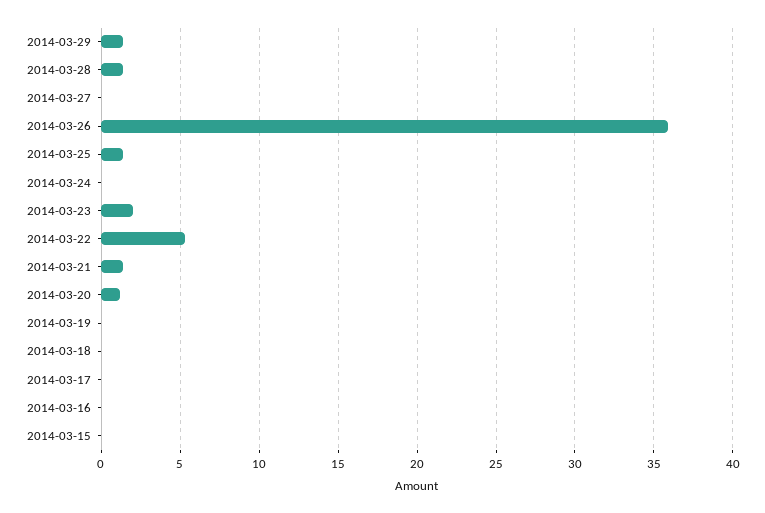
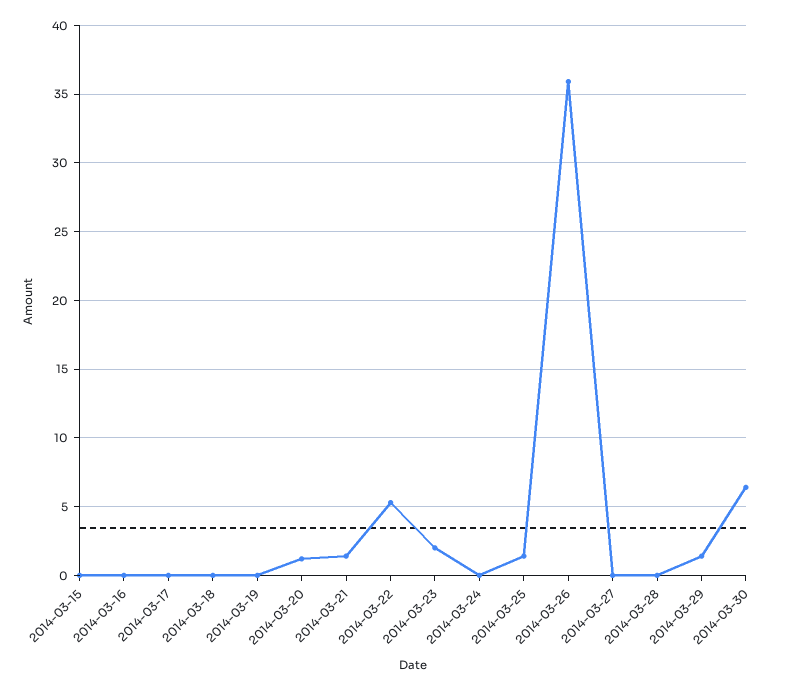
2014-03-28: 1.5 -> 0
2014-03-30: none -> 6.5

